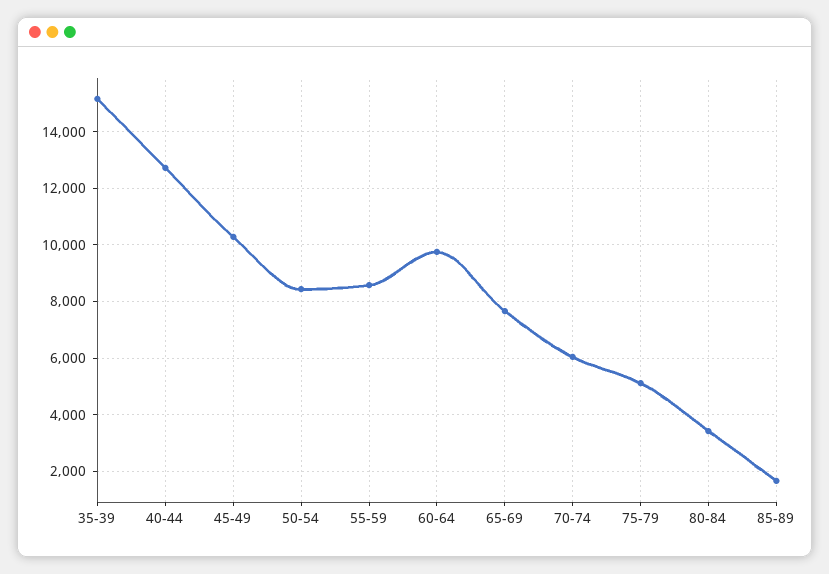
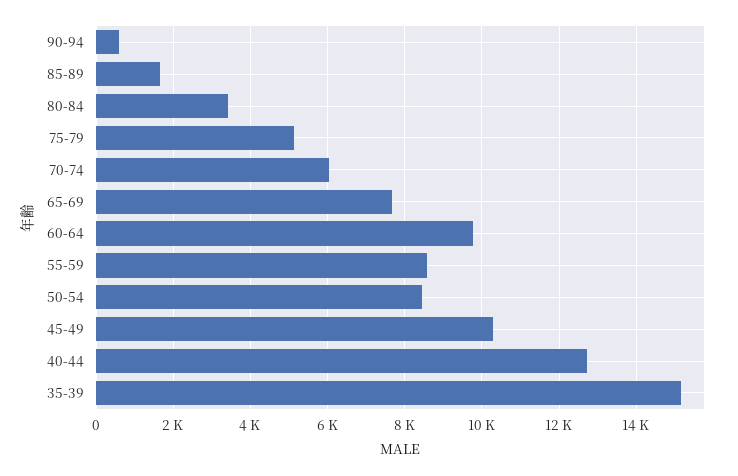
90-94: none -> 600

